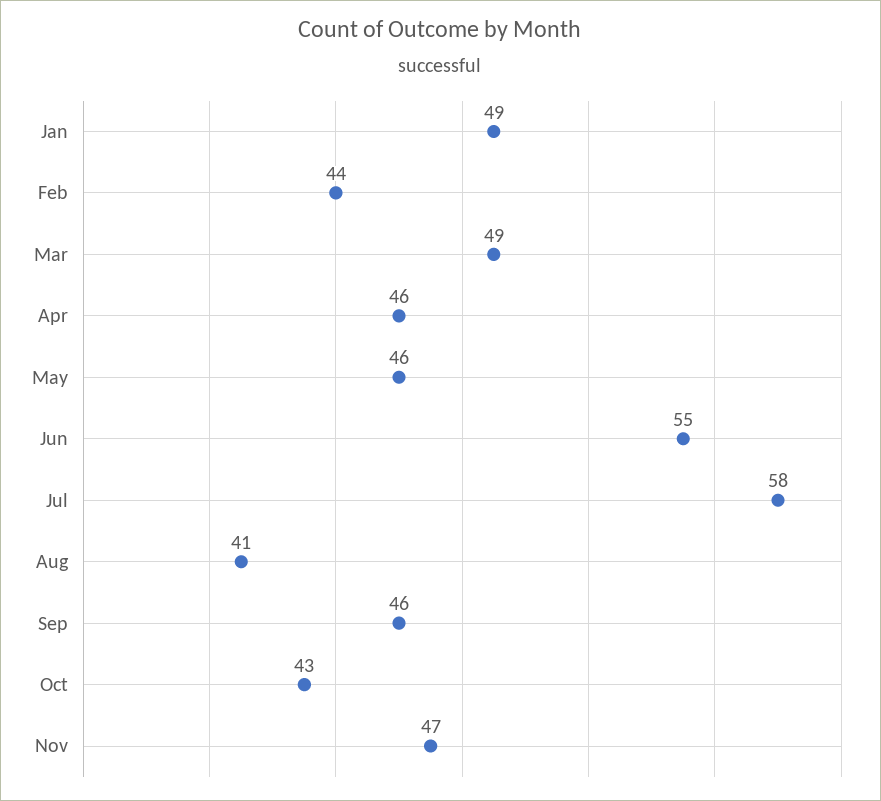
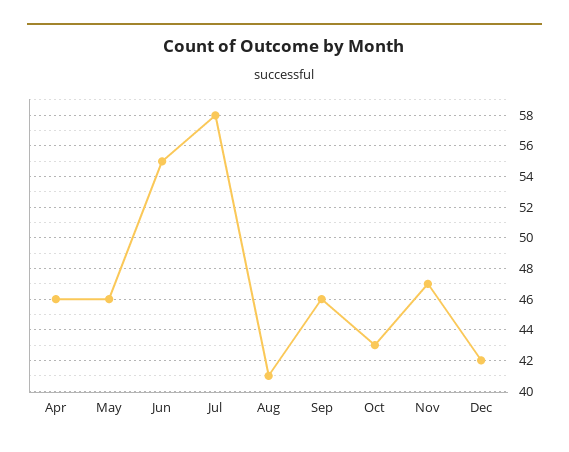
Jan: 49 -> none
Feb: 44 -> none
Mar: 49 -> none
Dec: none -> 42

